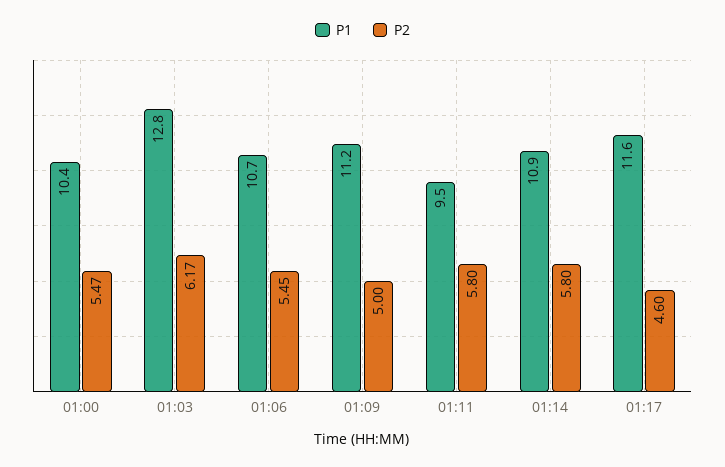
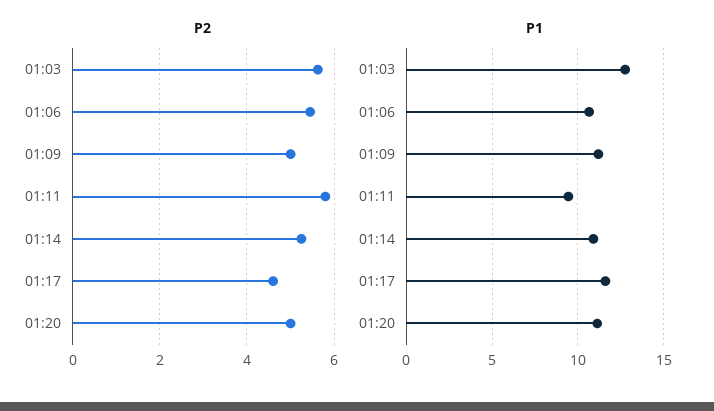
P1, 01:00: 10.4 -> none
P2, 01:00: 5.47 -> none
P2, 01:03: 6.17 -> 5.6
P2, 01:14: 5.8 -> 5.2
P2, 01:20: none -> 5
P1, 01:20: none -> 11

